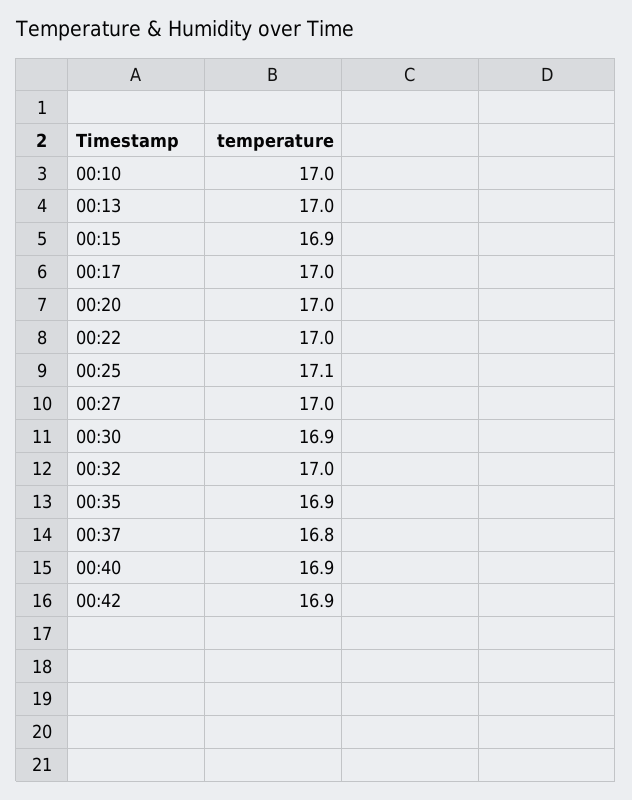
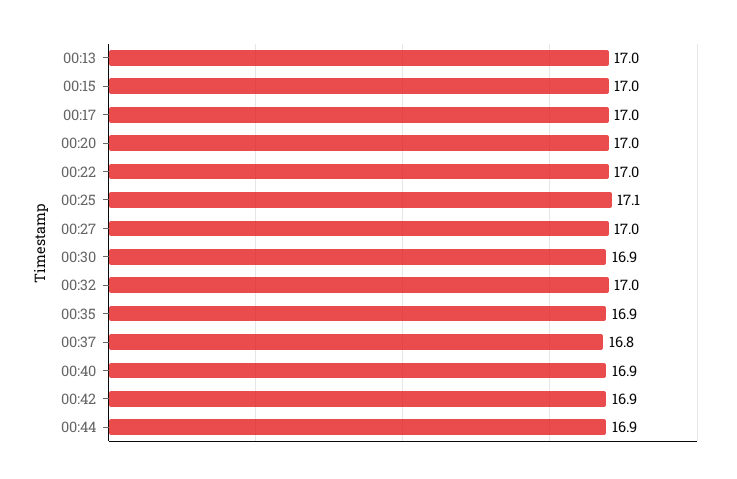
00:10: 17 -> none
00:15: 16.9 -> 17
00:44: none -> 16.9

